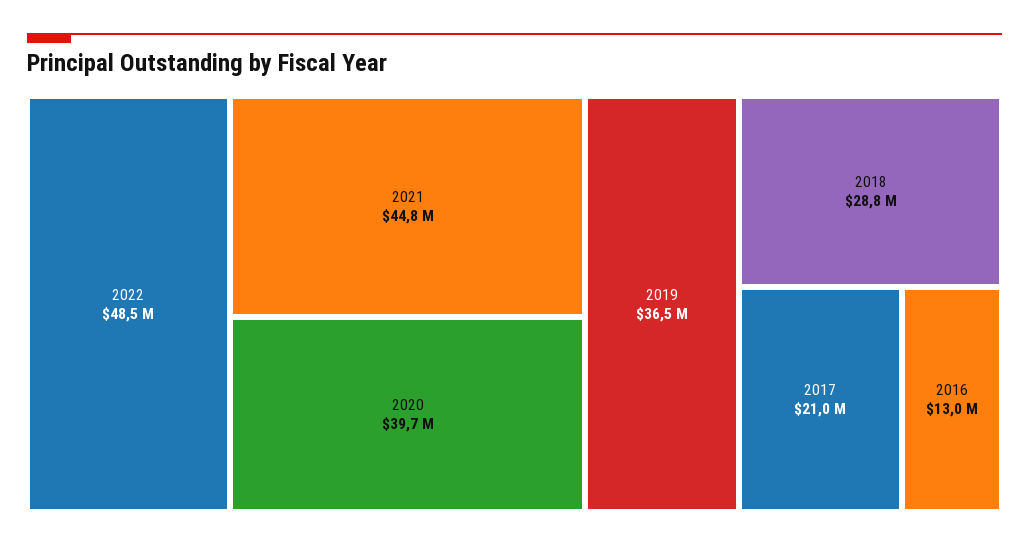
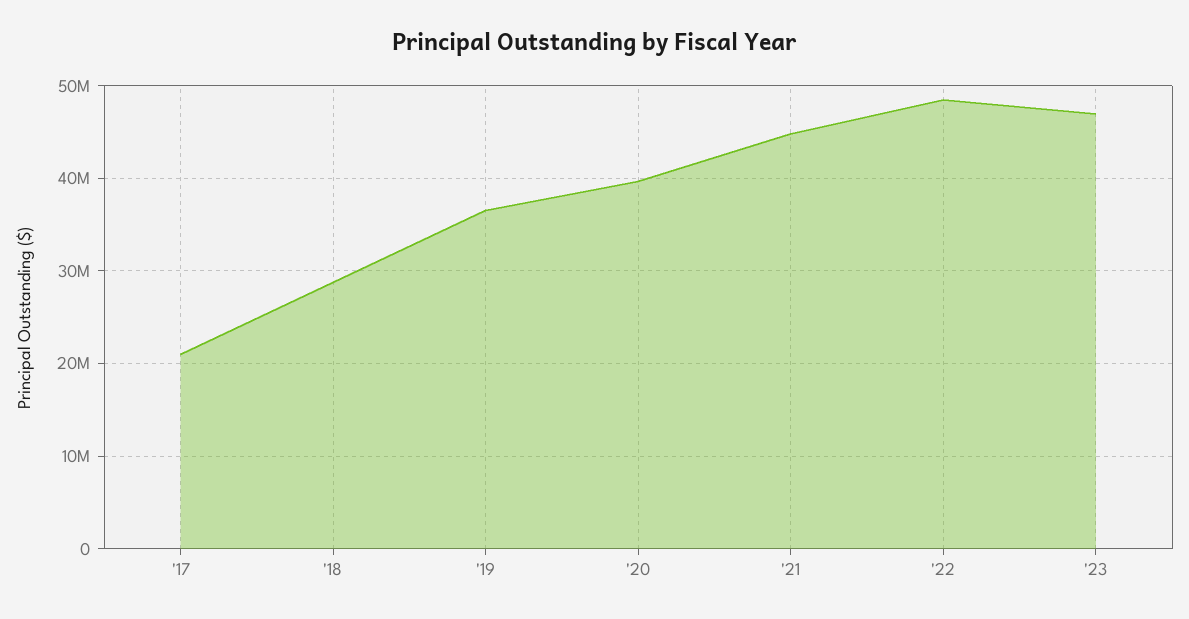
2016: 13000000 -> none
'23: none -> 47000000

